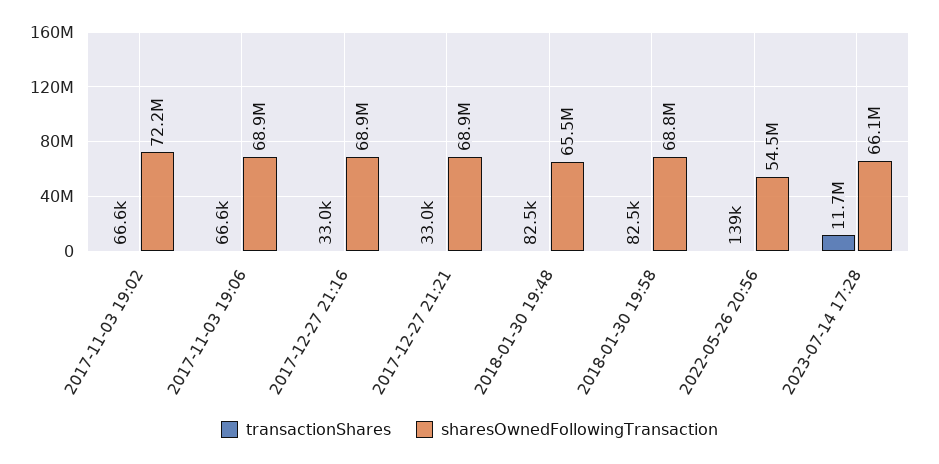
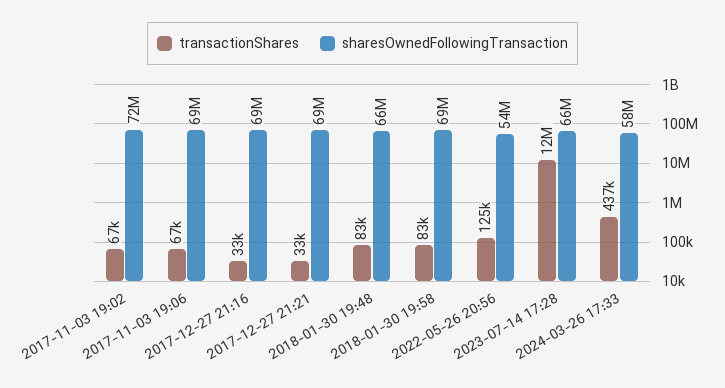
transactionShares, 2022-05-26 20:56: 139000 -> 125000
transactionShares, 2024-03-26 17:33: none -> 437000
sharesOwnedFollowingTransaction, 2024-03-26 17:33: none -> 58000000

